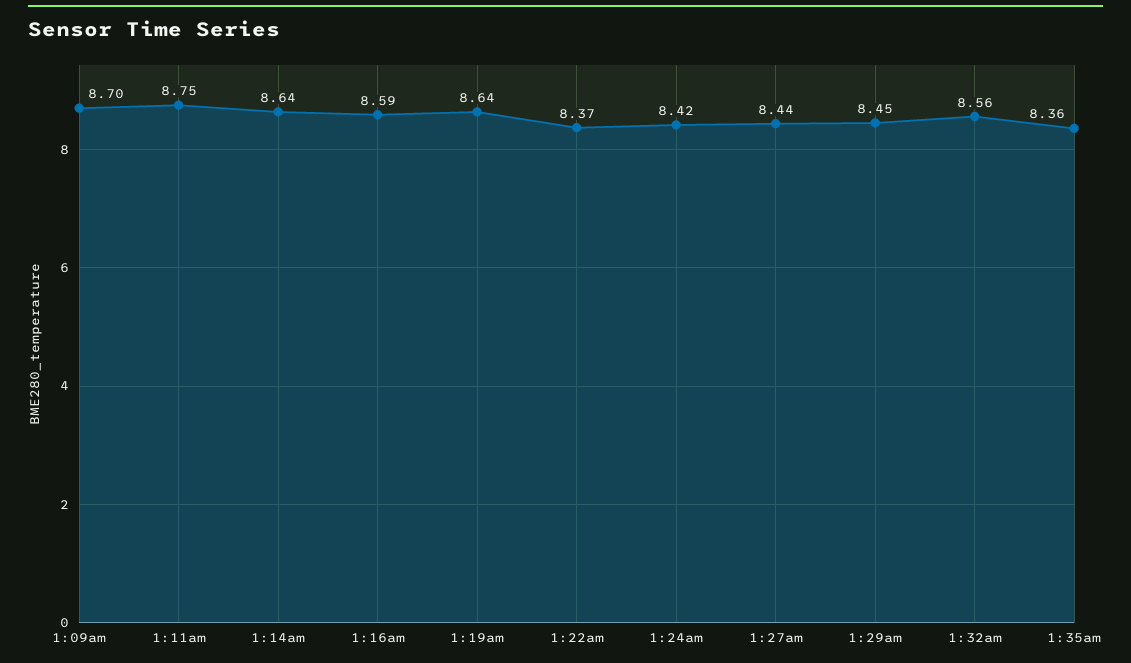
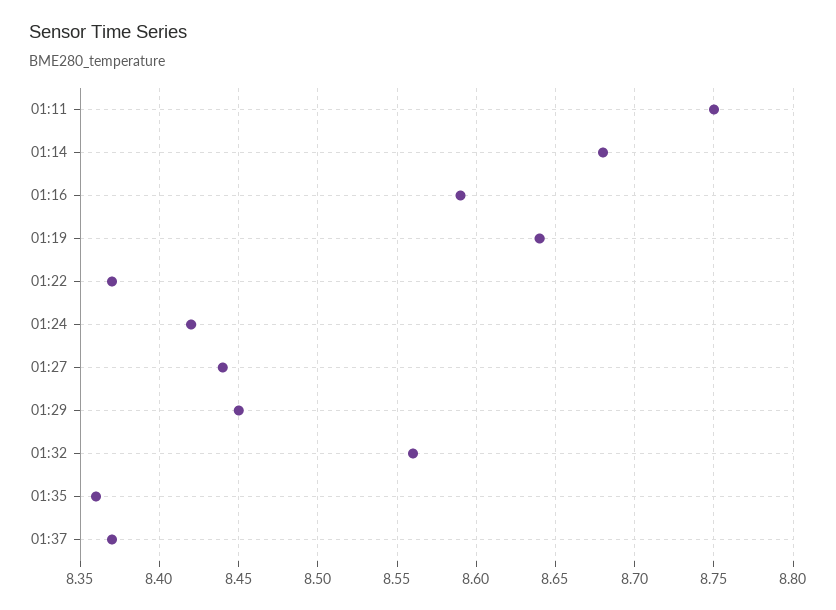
1:09am: 8.7 -> none
1:14am: 8.64 -> 8.68
01:37: none -> 8.37

